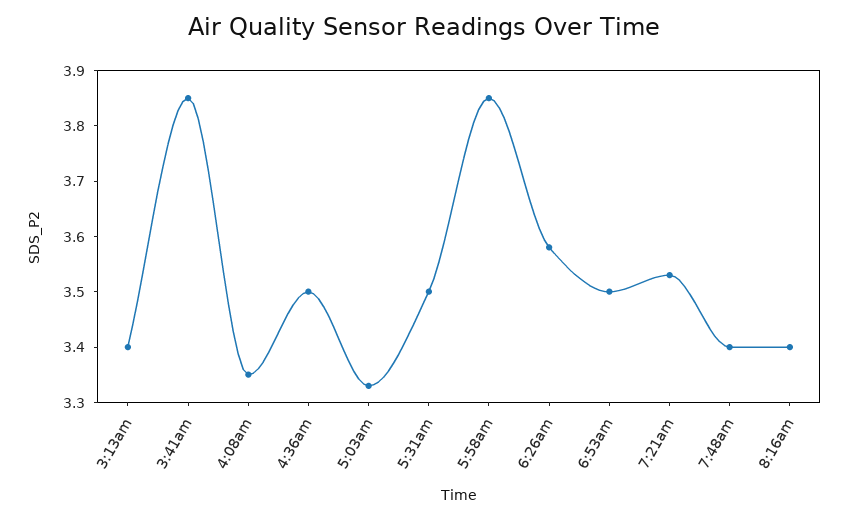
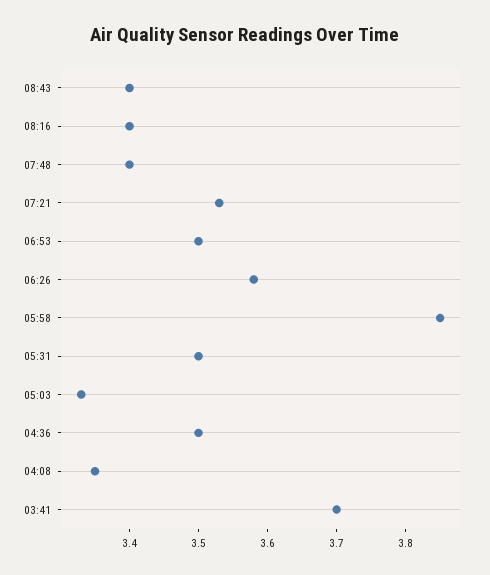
3:13am: 3.4 -> none
3:41am: 3.85 -> 3.7
08:43: none -> 3.4

